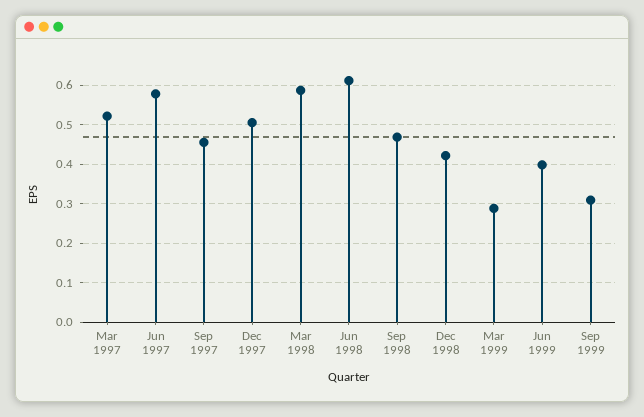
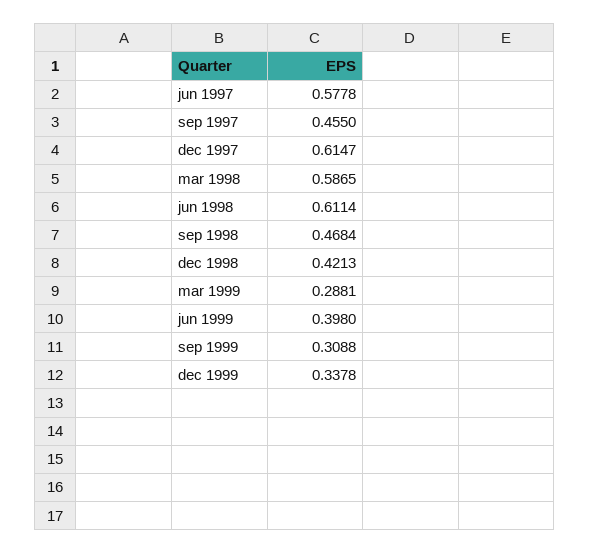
Mar 1997: 0.52 -> none
Dec 1997: 0.5 -> 0.6147
dec 1999: none -> 0.3378

